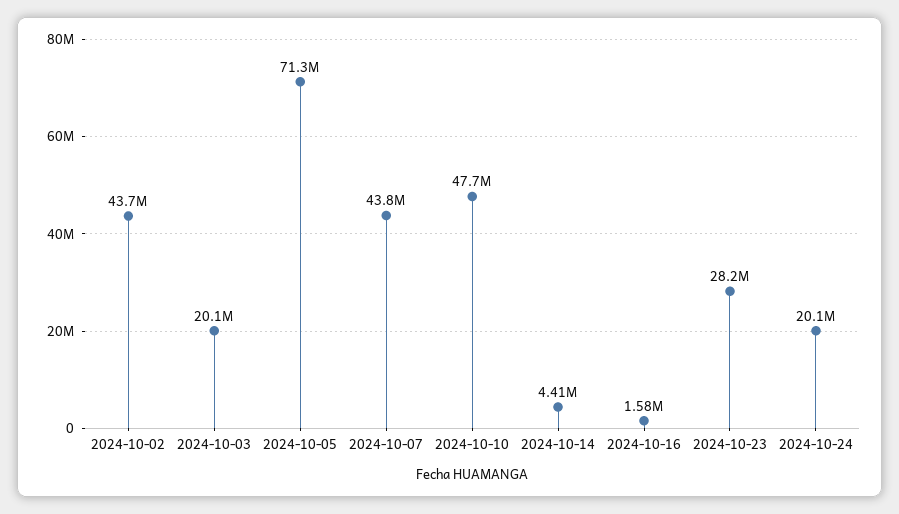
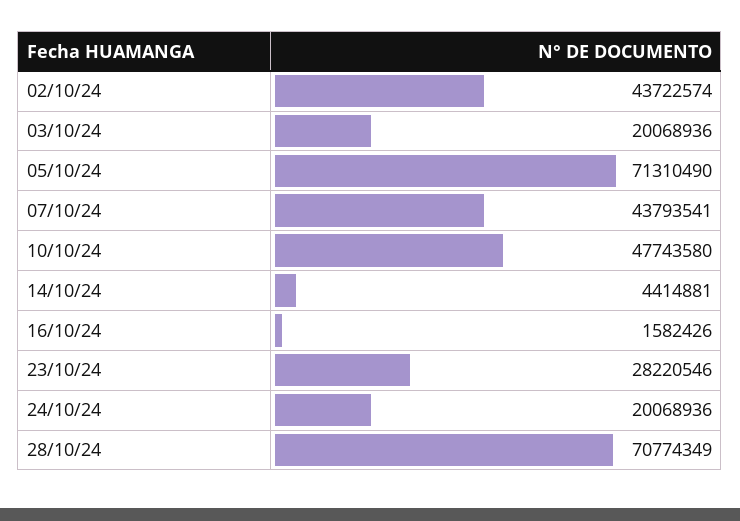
28/10/24: none -> 70774349

